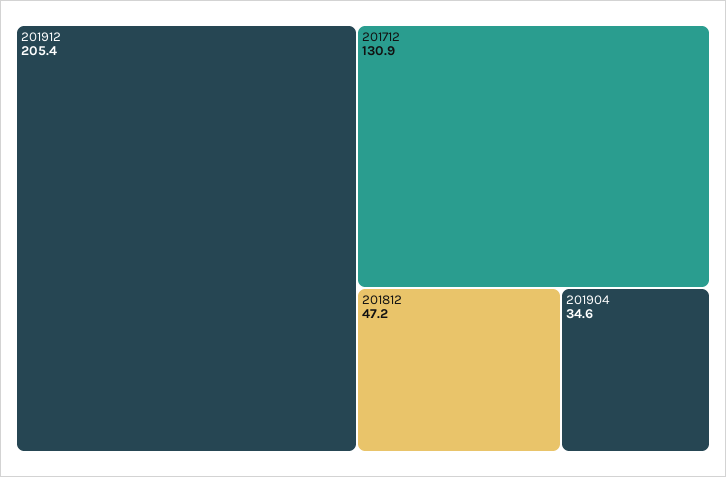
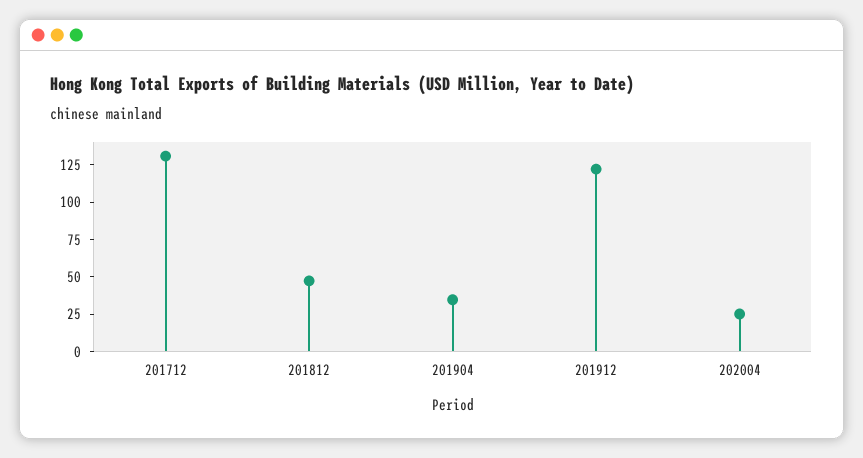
201912: 205.4 -> 125
202004: none -> 25

